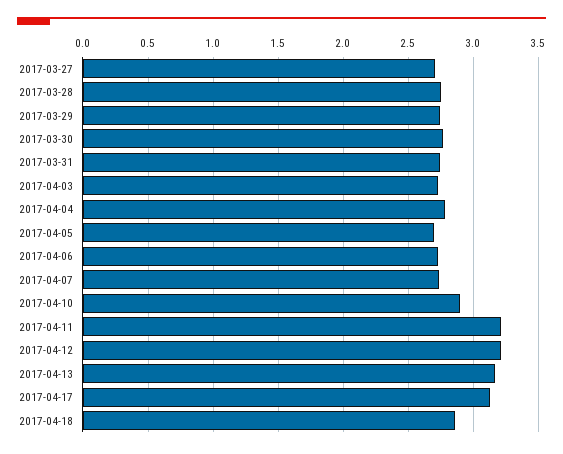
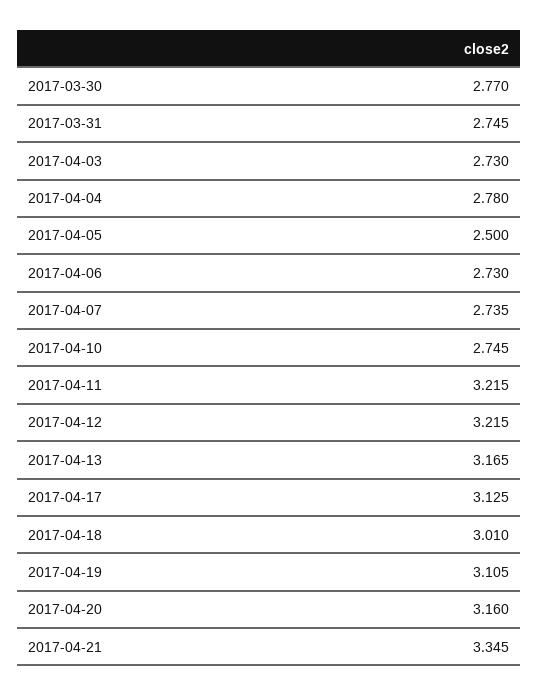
2017-03-27: 2.7 -> none
2017-03-28: 2.75 -> none
2017-03-29: 2.75 -> none
2017-04-05: 2.7 -> 2.5
2017-04-10: 2.9 -> 2.745
2017-04-18: 2.85 -> 3.01
2017-04-19: none -> 3.105
2017-04-20: none -> 3.16
2017-04-21: none -> 3.345

